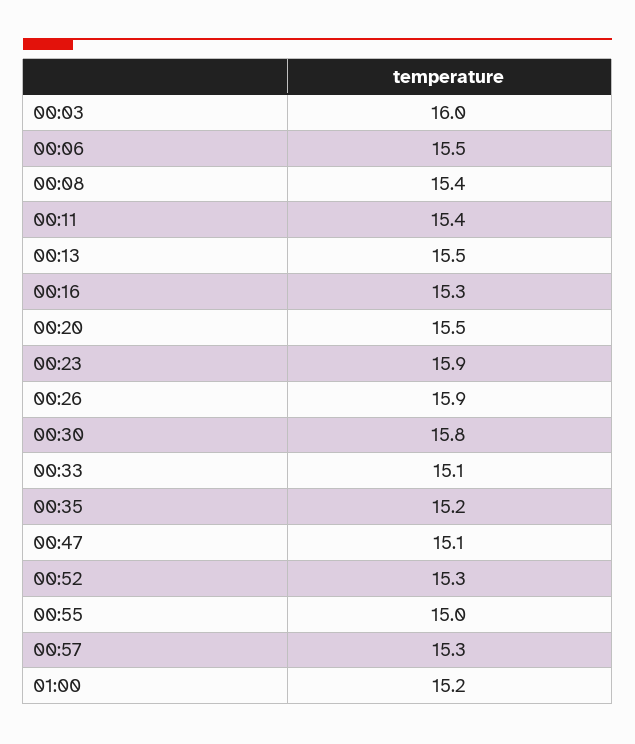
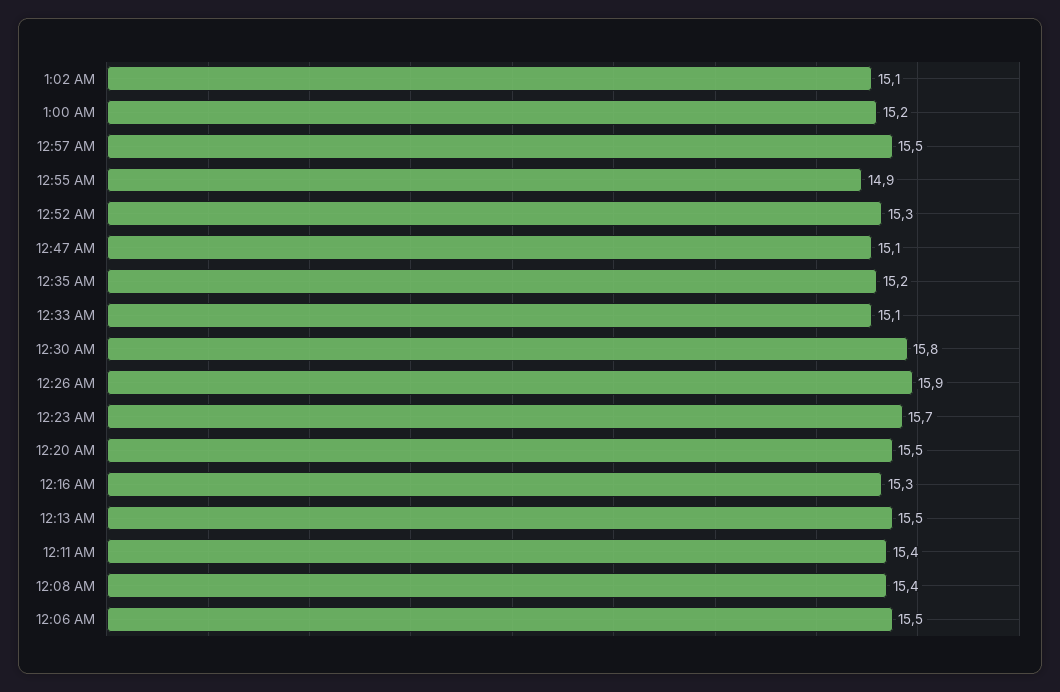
00:03: 16 -> none
00:23: 15.9 -> 15.7
00:55: 15 -> 14.9
00:57: 15.3 -> 15.5
1:02 AM: none -> 15.1

